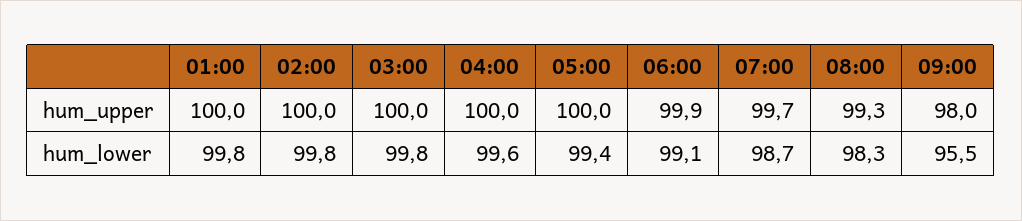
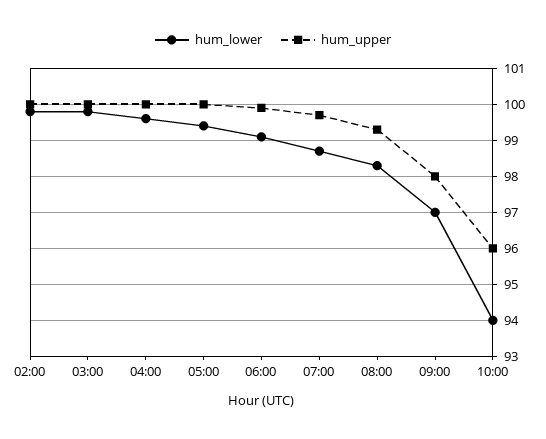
hum_upper, 01:00: 100 -> none
hum_lower, 01:00: 99.8 -> none
hum_lower, 09:00: 95.5 -> 97
hum_lower, 10:00: none -> 94
hum_upper, 10:00: none -> 96

